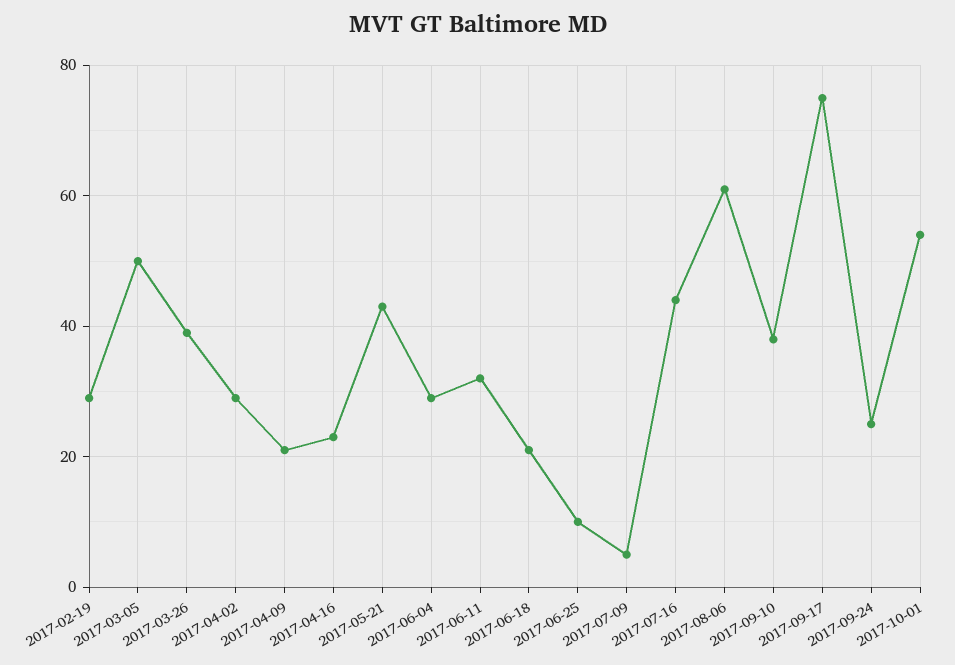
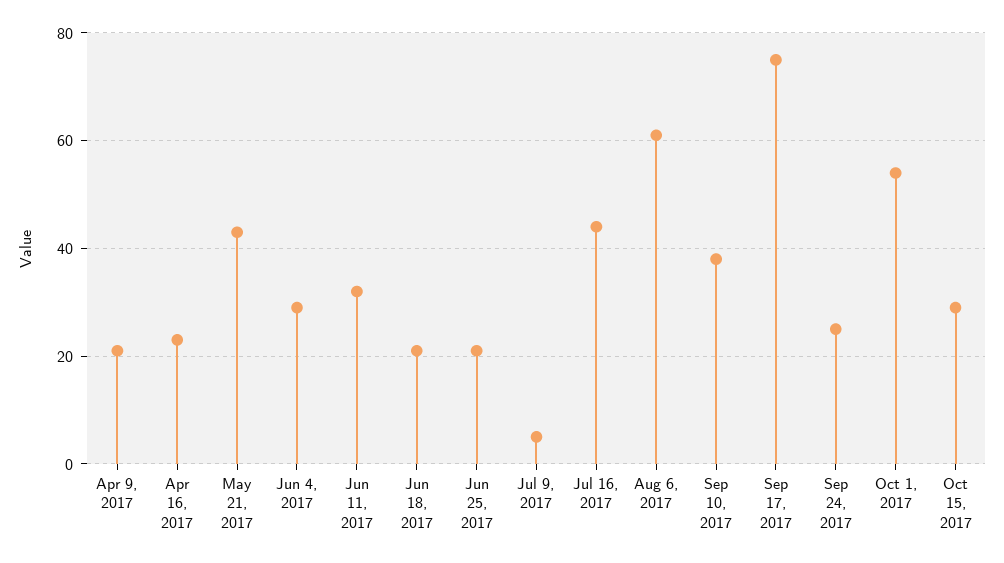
2017-02-19: 30 -> none
2017-03-05: 50 -> none
2017-03-26: 40 -> none
2017-04-02: 30 -> none
2017-06-25: 10 -> 20
Oct 15, 2017: none -> 30

